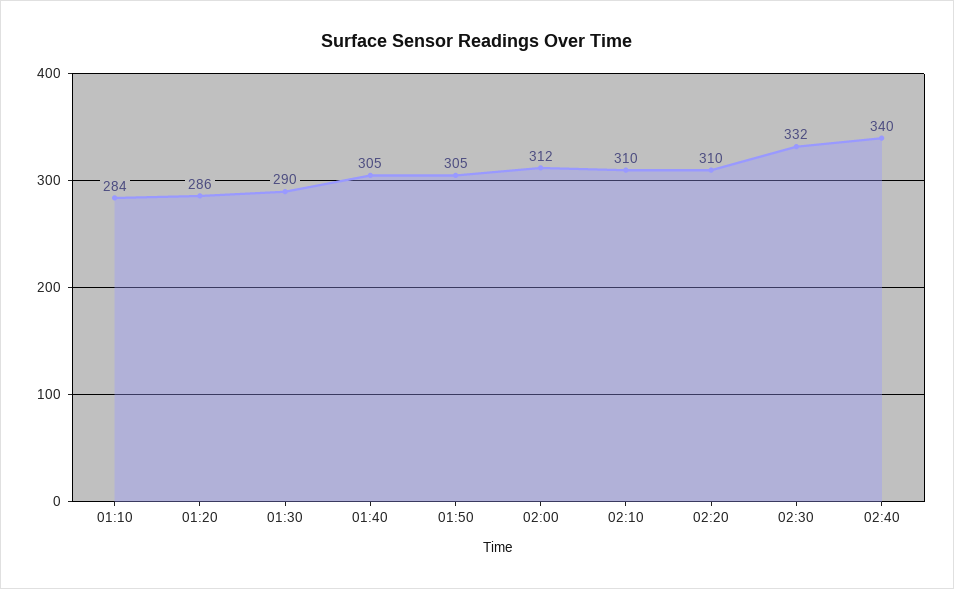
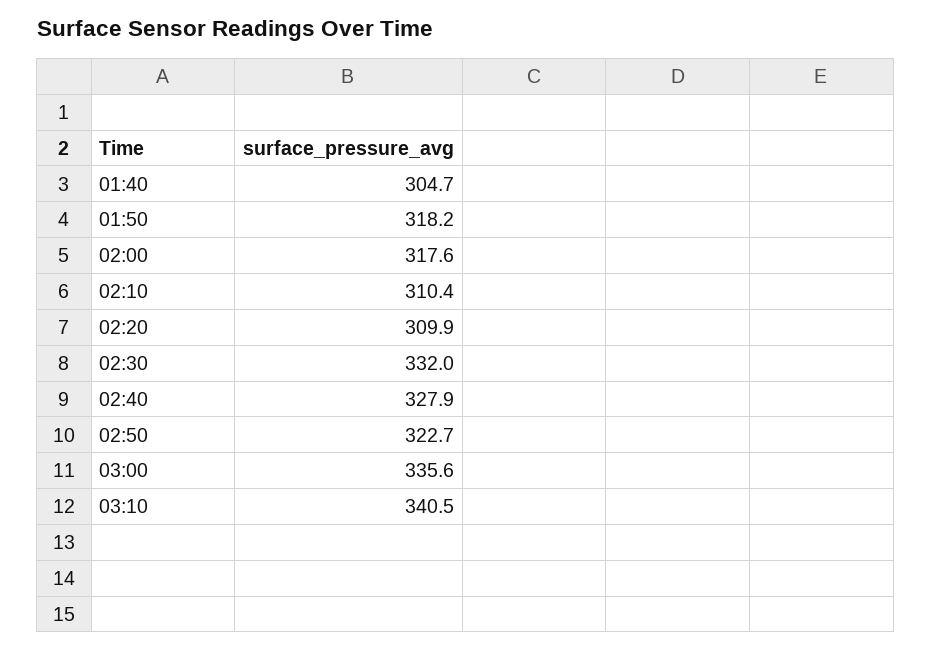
01:10: 284 -> none
01:20: 286 -> none
01:30: 290 -> none
01:50: 305 -> 318.2
02:00: 312 -> 317.6
02:40: 340 -> 327.9
02:50: none -> 322.7
03:00: none -> 335.6
03:10: none -> 340.5

